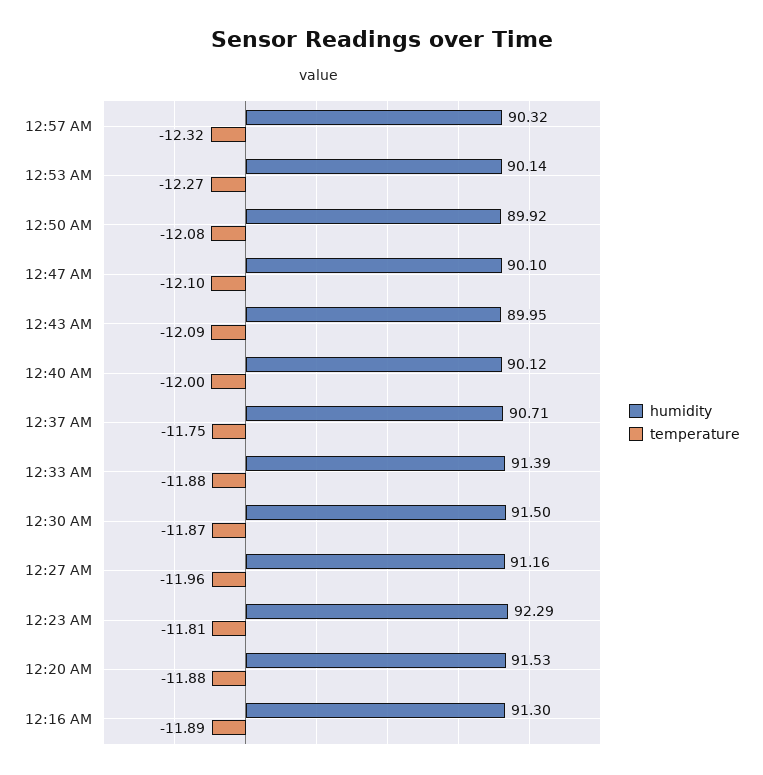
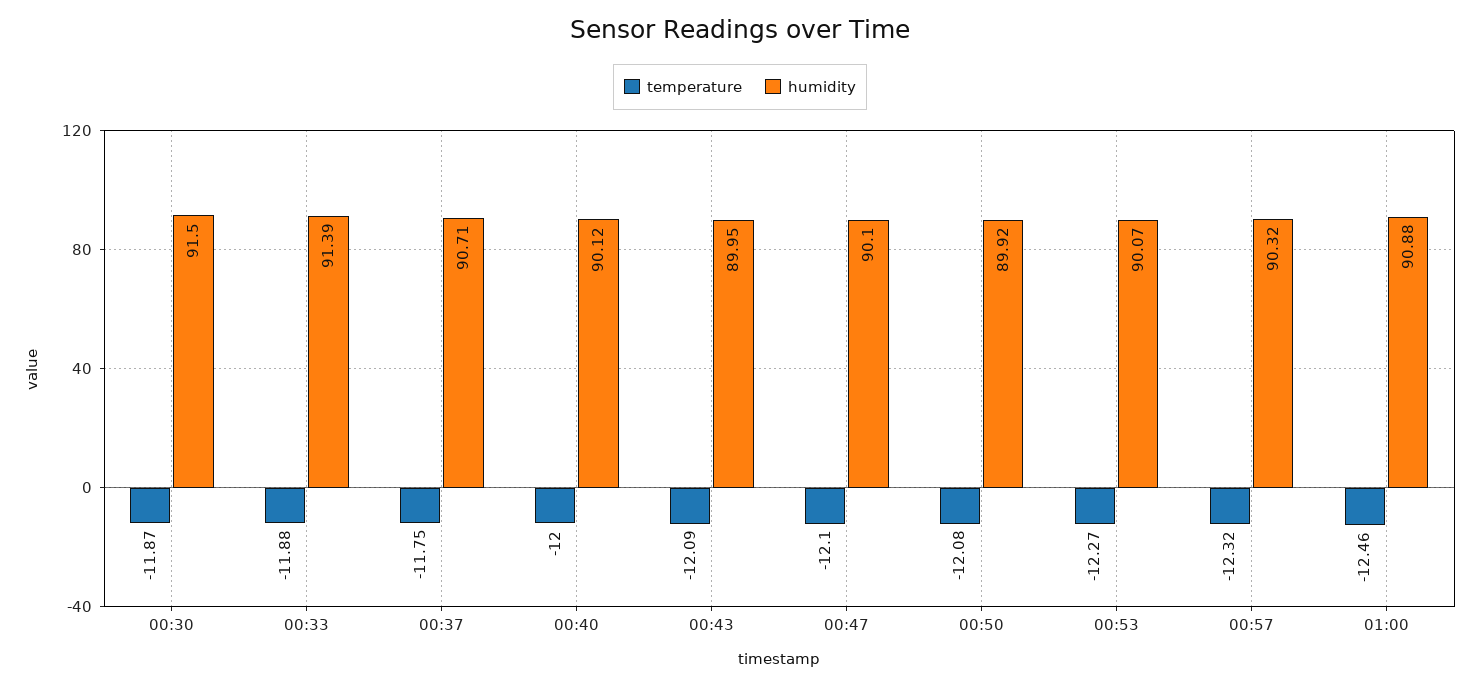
humidity, 12:53 AM: 90.14 -> 90.07
humidity, 12:27 AM: 91.16 -> none
temperature, 12:27 AM: -11.96 -> none
humidity, 12:23 AM: 92.29 -> none
temperature, 12:23 AM: -11.81 -> none
humidity, 12:20 AM: 91.53 -> none
temperature, 12:20 AM: -11.88 -> none
humidity, 12:16 AM: 91.3 -> none
temperature, 12:16 AM: -11.89 -> none
temperature, 01:00: none -> -12.46
humidity, 01:00: none -> 90.88

